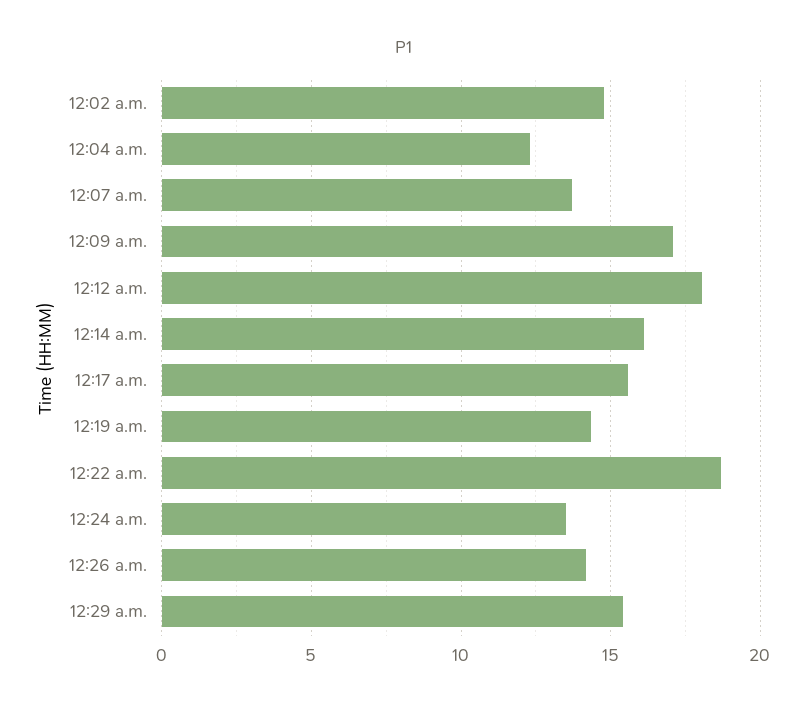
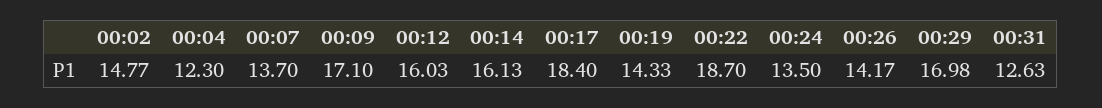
12:12 a.m.: 18 -> 16.03
12:17 a.m.: 15.5 -> 18.4
12:29 a.m.: 15.5 -> 16.98
00:31: none -> 12.63

